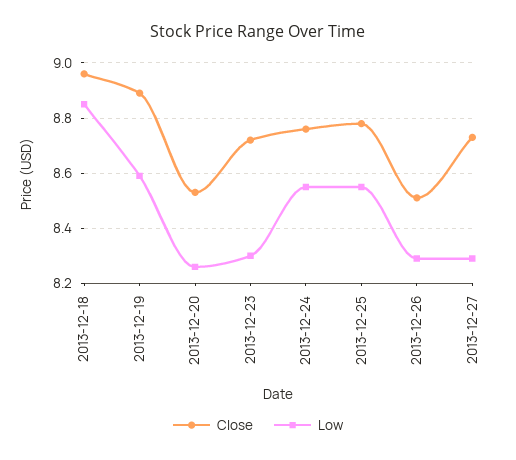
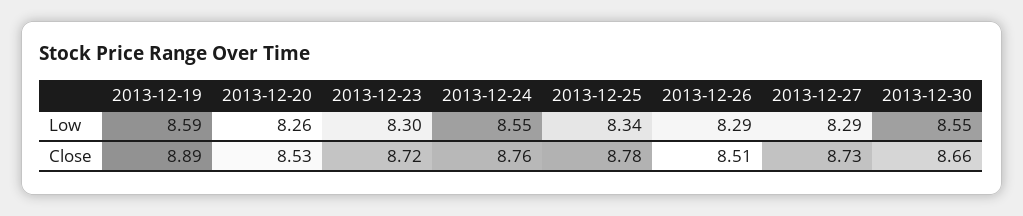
Close, 2013-12-18: 8.95 -> none
Low, 2013-12-18: 8.85 -> none
Low, 2013-12-25: 8.55 -> 8.34
Low, 2013-12-30: none -> 8.55
Close, 2013-12-30: none -> 8.66

